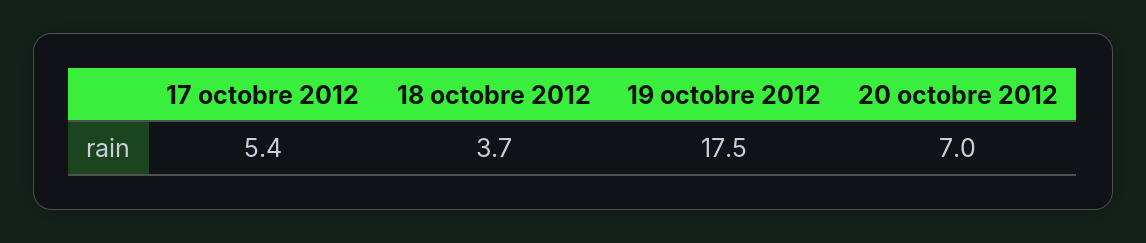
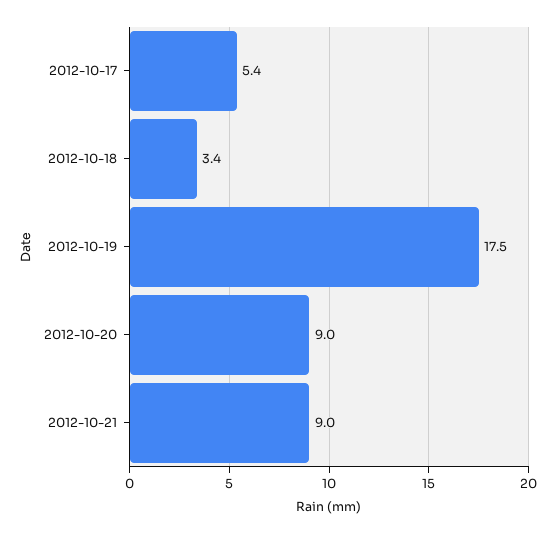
18 octobre 2012: 3.7 -> 3.4
20 octobre 2012: 7 -> 9
2012-10-21: none -> 9

